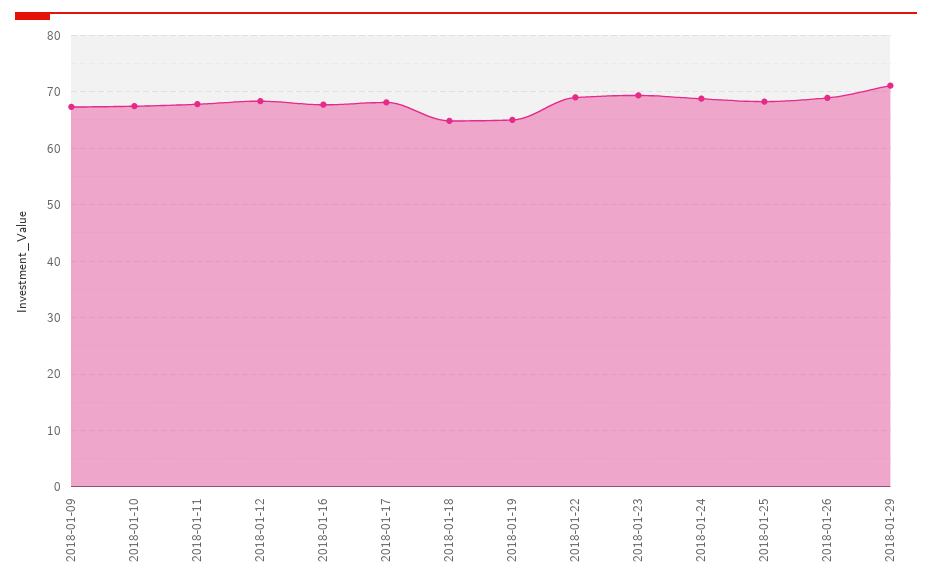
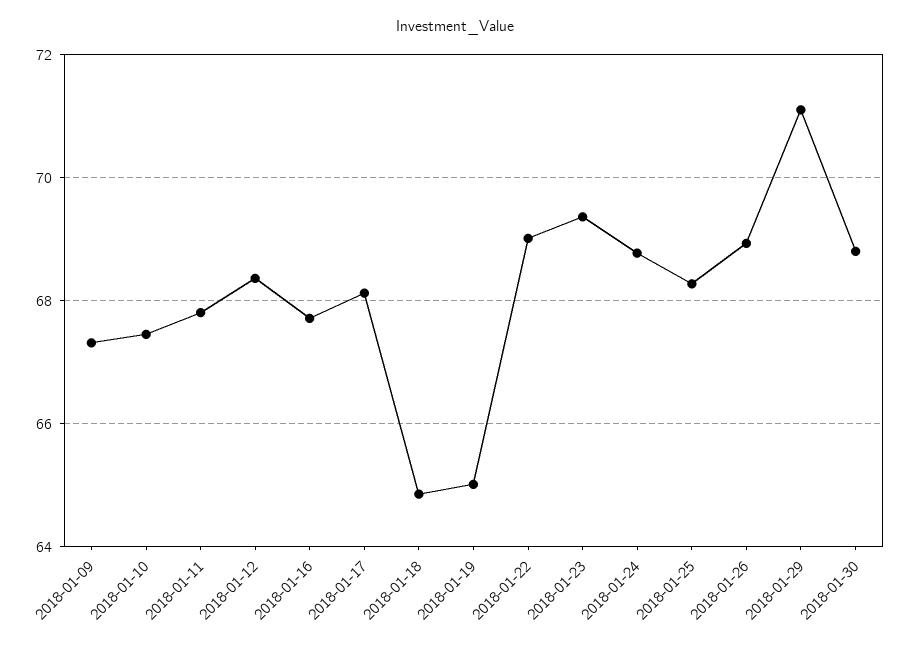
2018-01-30: none -> 68.8

